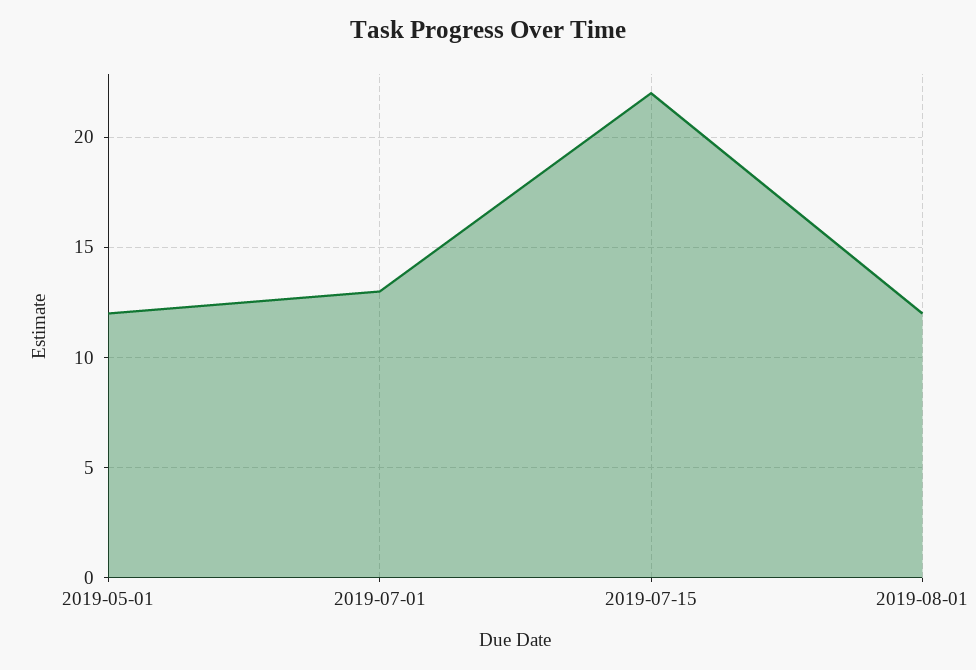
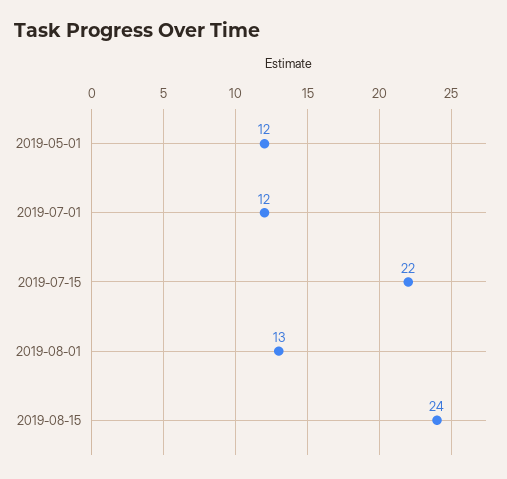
2019-07-01: 13 -> 12
2019-08-01: 12 -> 13
2019-08-15: none -> 24

